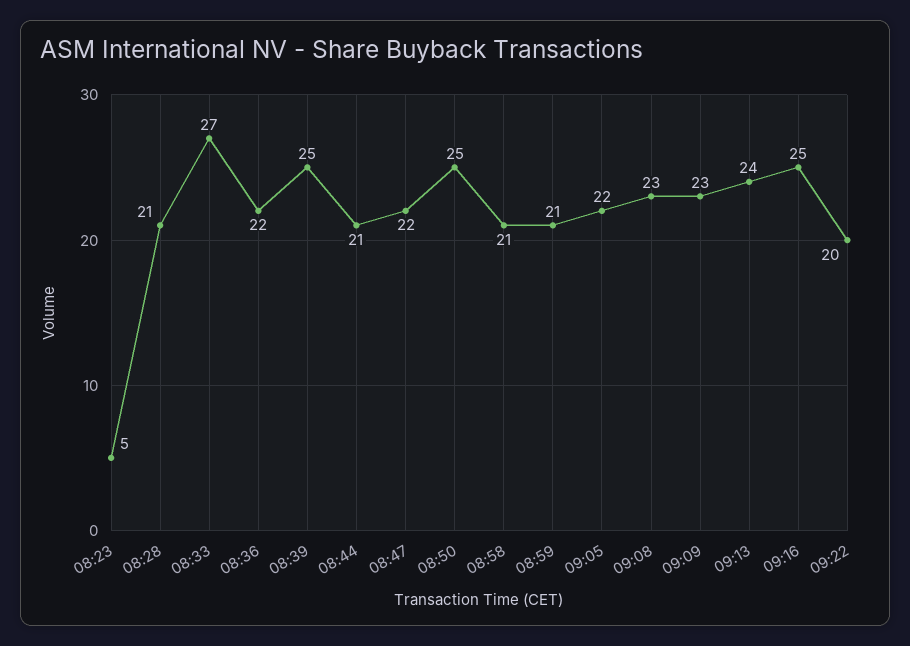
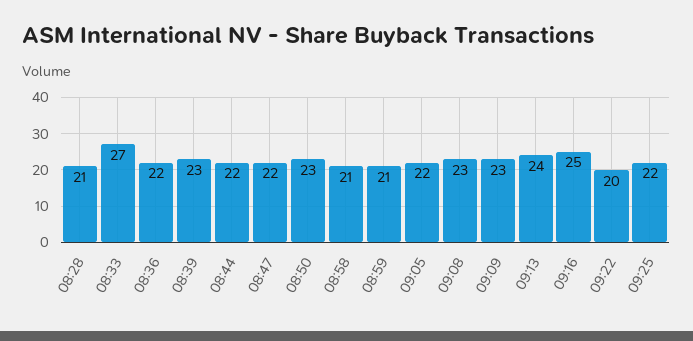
08:23: 5 -> none
08:39: 25 -> 23
08:44: 21 -> 22
08:50: 25 -> 23
09:25: none -> 22

